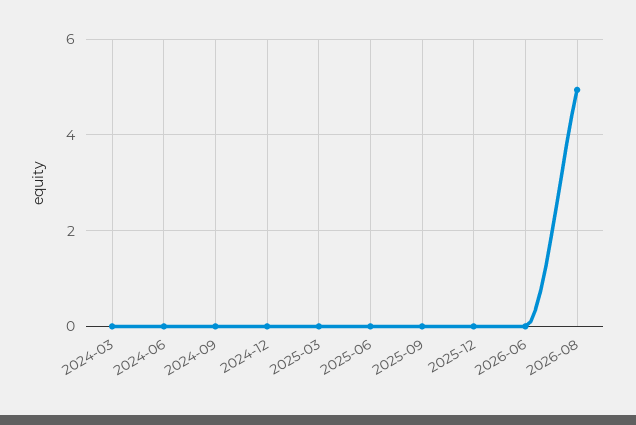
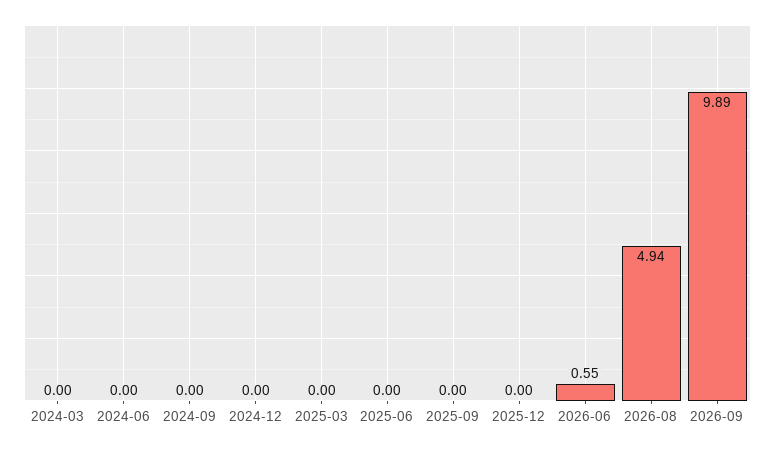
2026-06: 0 -> 0.55
2026-09: none -> 9.89

